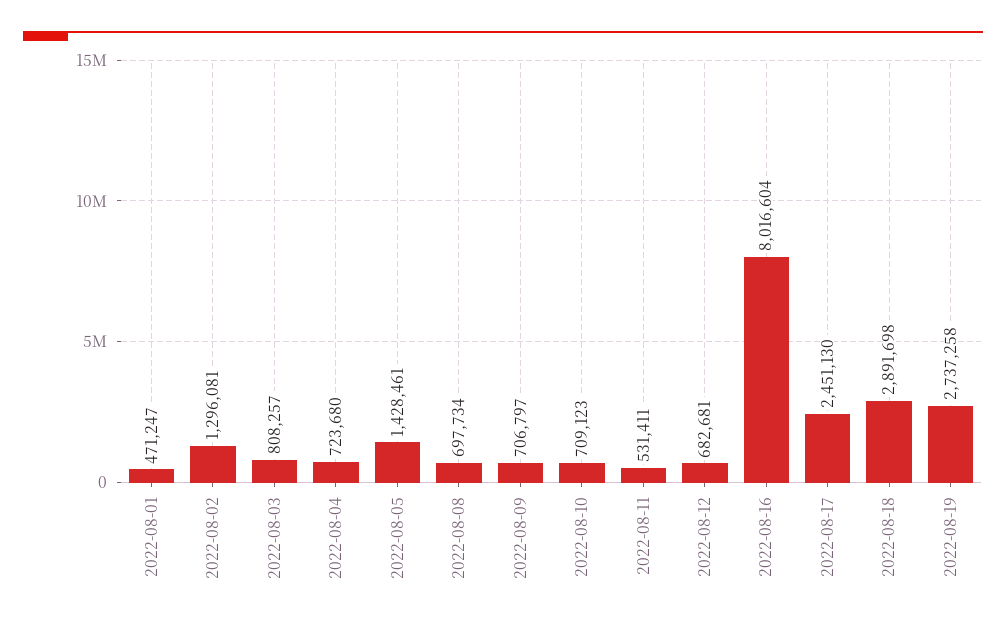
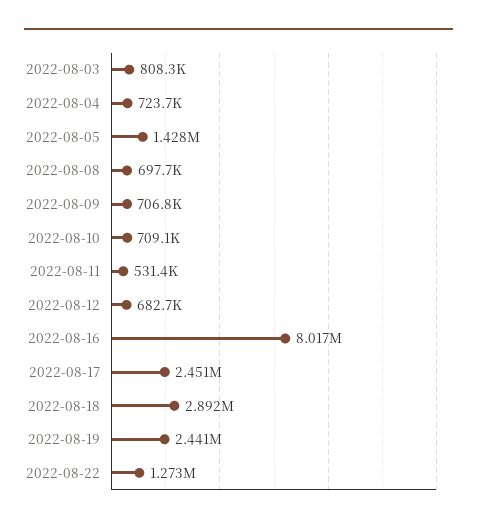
2022-08-01: 471247 -> none
2022-08-02: 1296081 -> none
2022-08-19: 2737258 -> 2441000
2022-08-22: none -> 1273000

